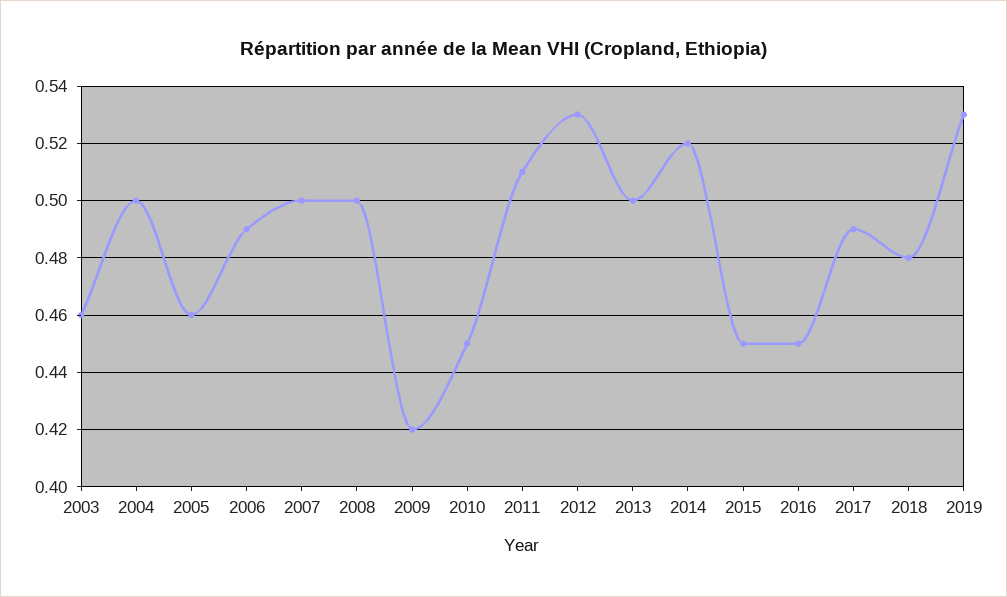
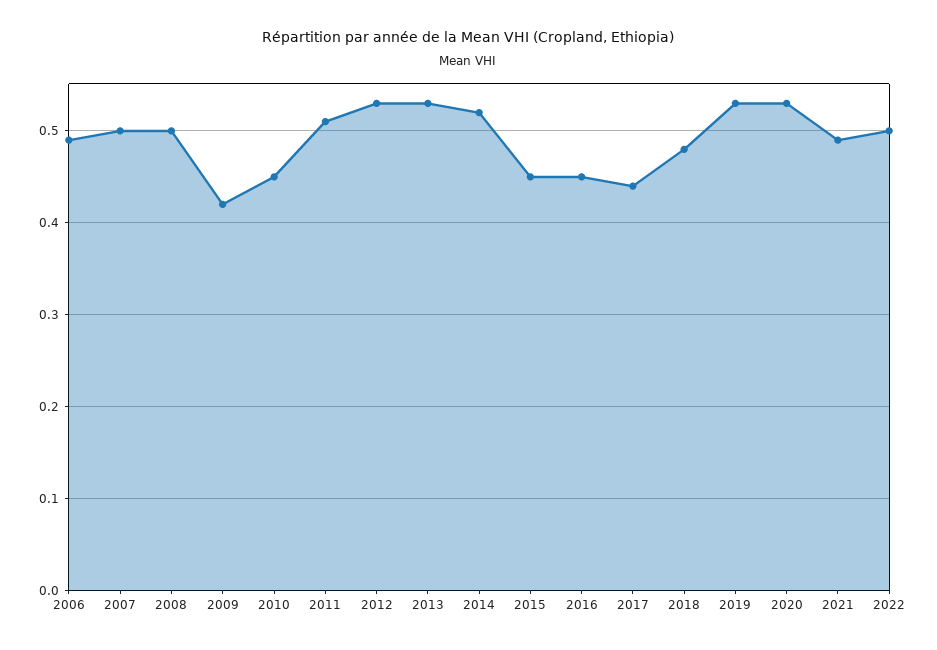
2003: 0.46 -> none
2004: 0.5 -> none
2005: 0.46 -> none
2013: 0.5 -> 0.53
2017: 0.49 -> 0.44
2020: none -> 0.53
2021: none -> 0.49
2022: none -> 0.5

